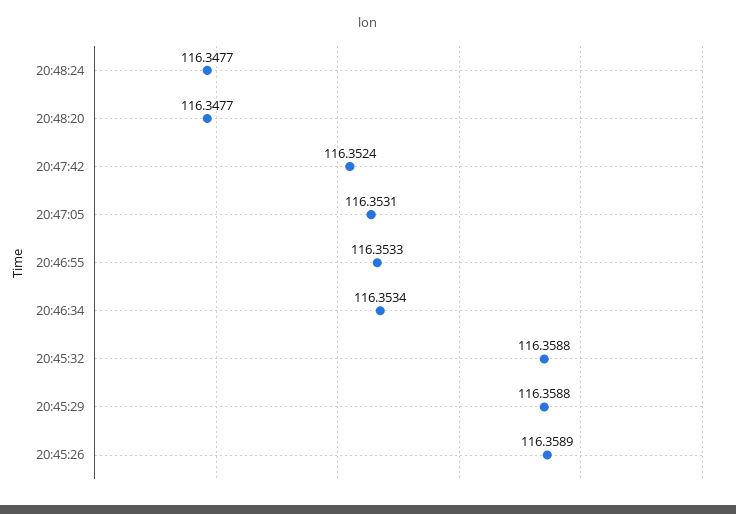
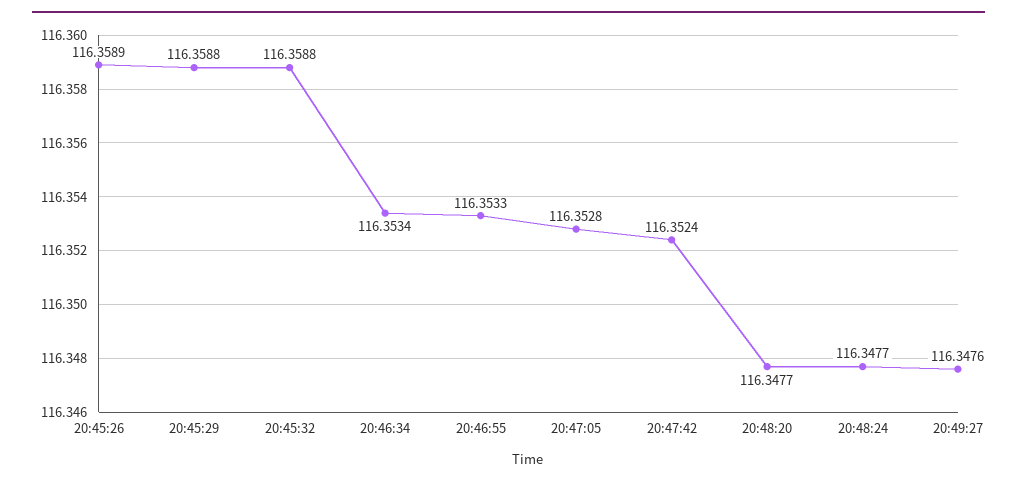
20:47:05: 116.3531 -> 116.3528
20:49:27: none -> 116.3476

